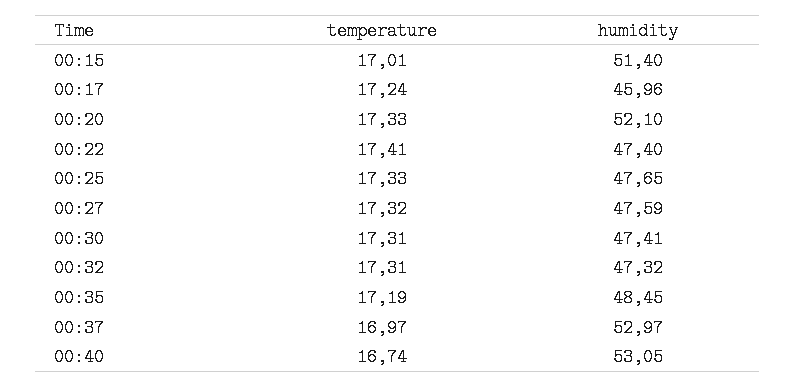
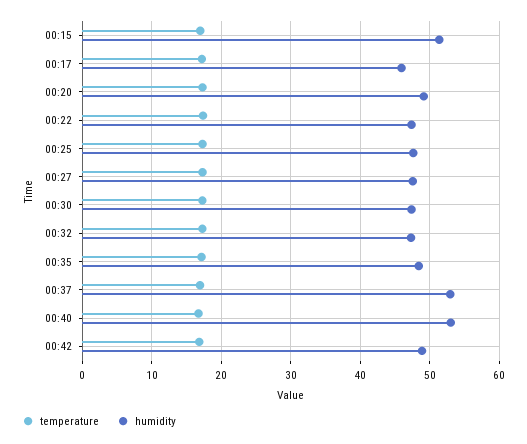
humidity, 00:20: 52.1 -> 49
temperature, 00:42: none -> 17
humidity, 00:42: none -> 49

